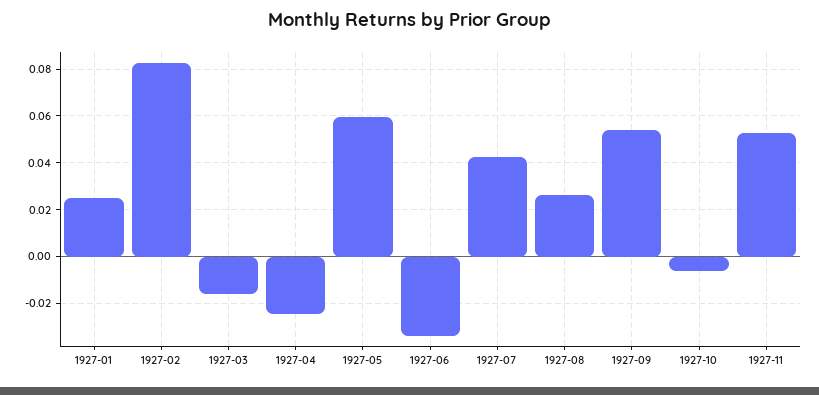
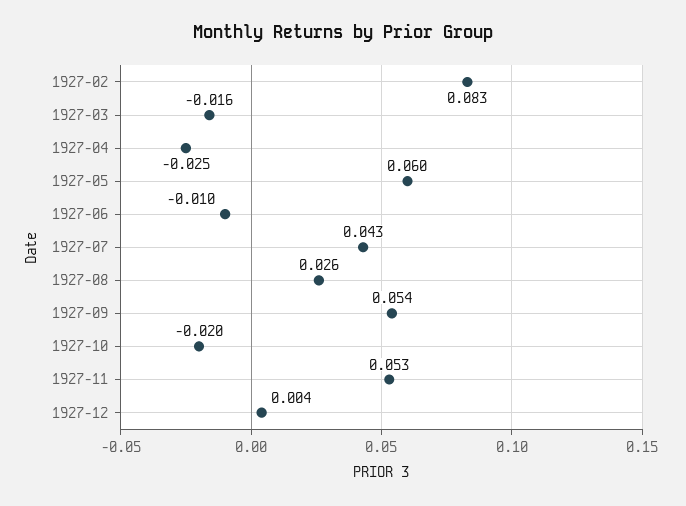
1927-01: 0.025 -> none
1927-06: -0.035 -> -0.01
1927-10: -0.005 -> -0.02
1927-12: none -> 0.004

